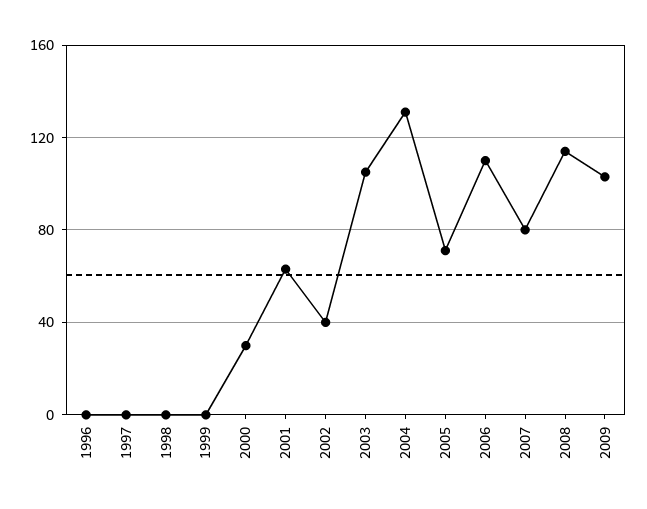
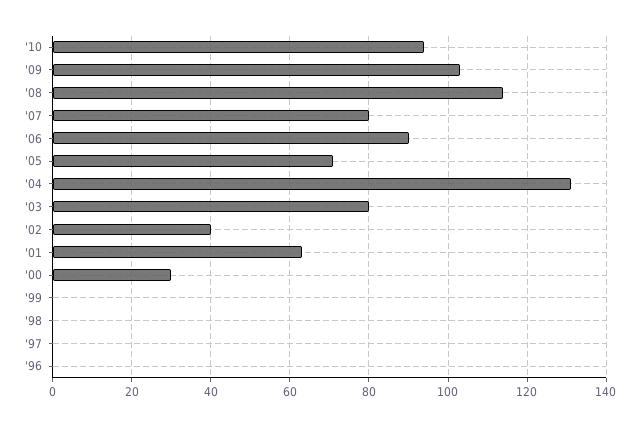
2003: 105 -> 80
2006: 110 -> 90
'10: none -> 95

